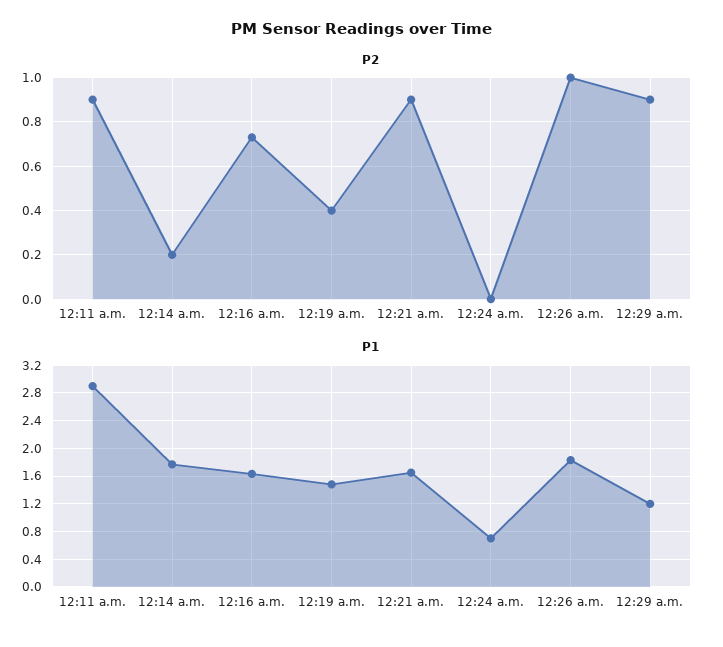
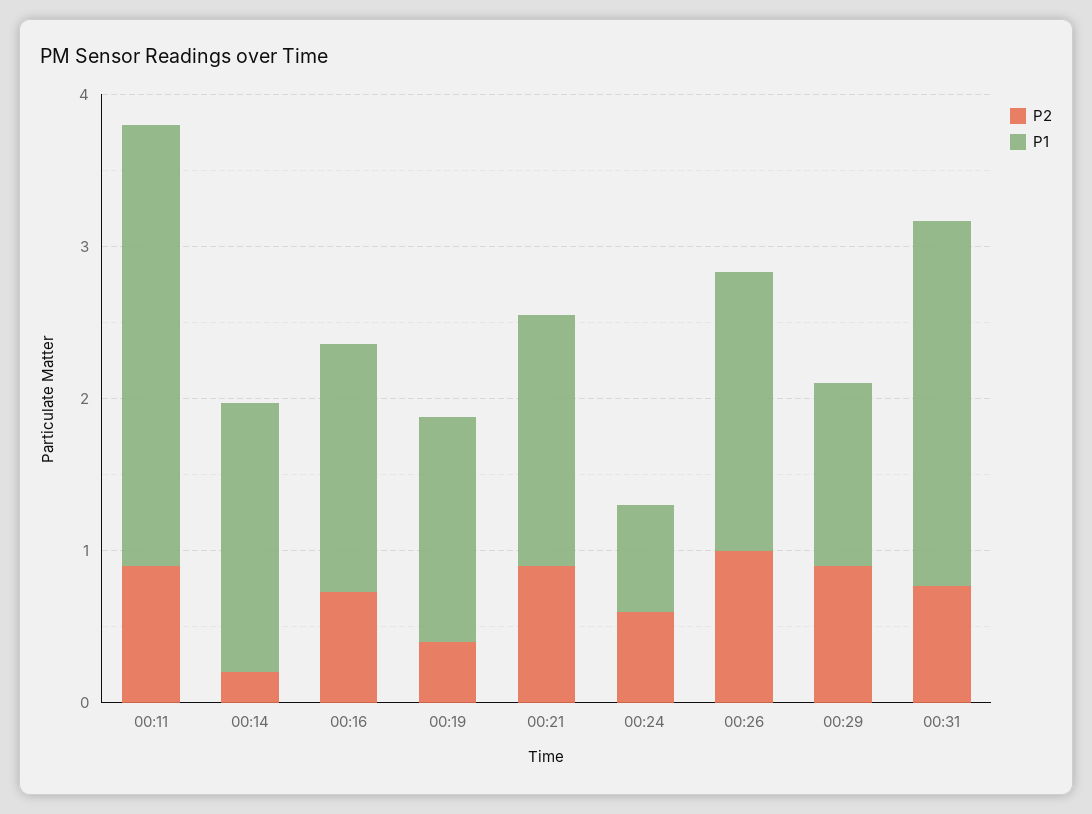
P2, 12:24 a.m.: 0 -> 0.6
P2, 00:31: none -> 0.8
P1, 00:31: none -> 2.4

